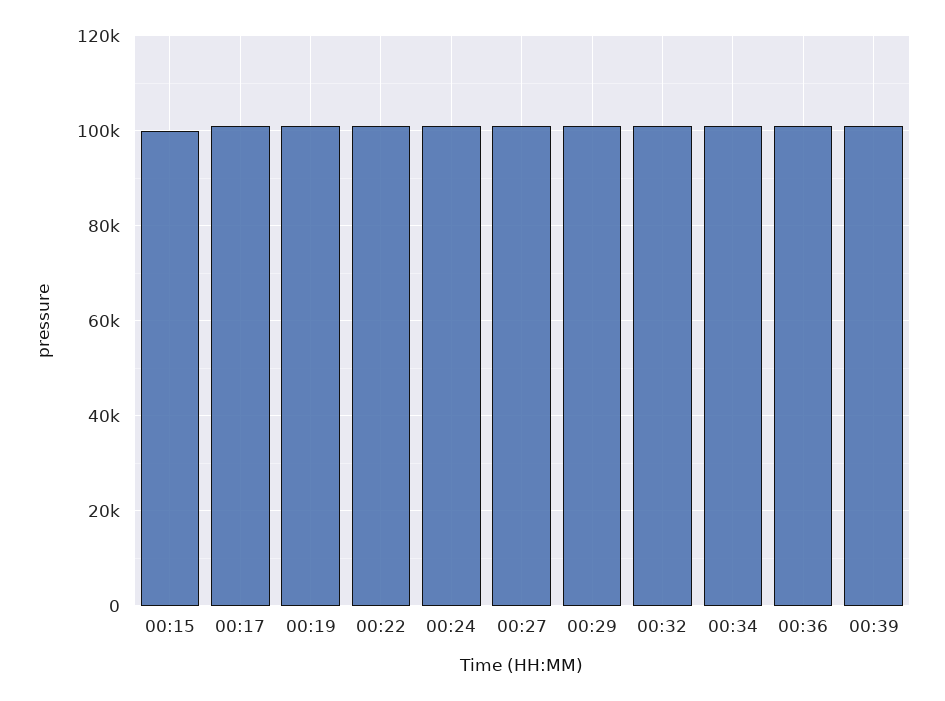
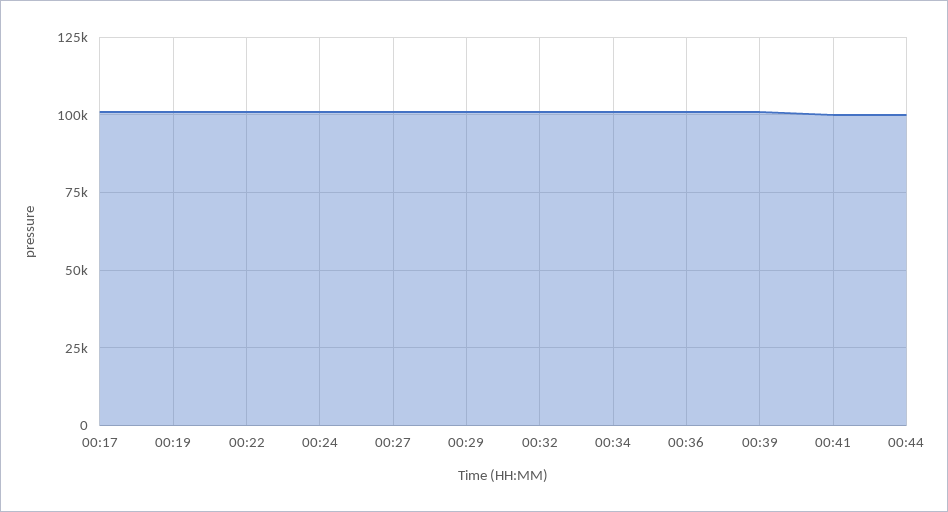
00:15: 100000 -> none
00:41: none -> 100000
00:44: none -> 100000

